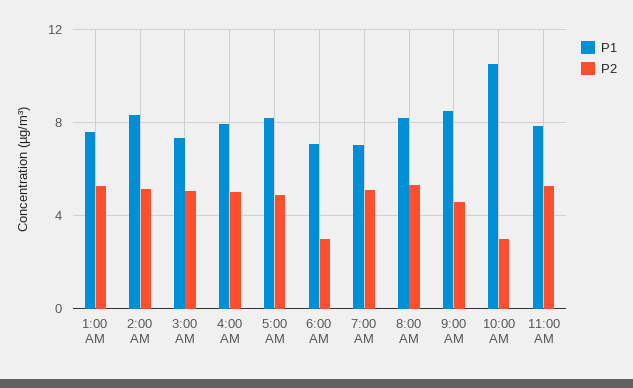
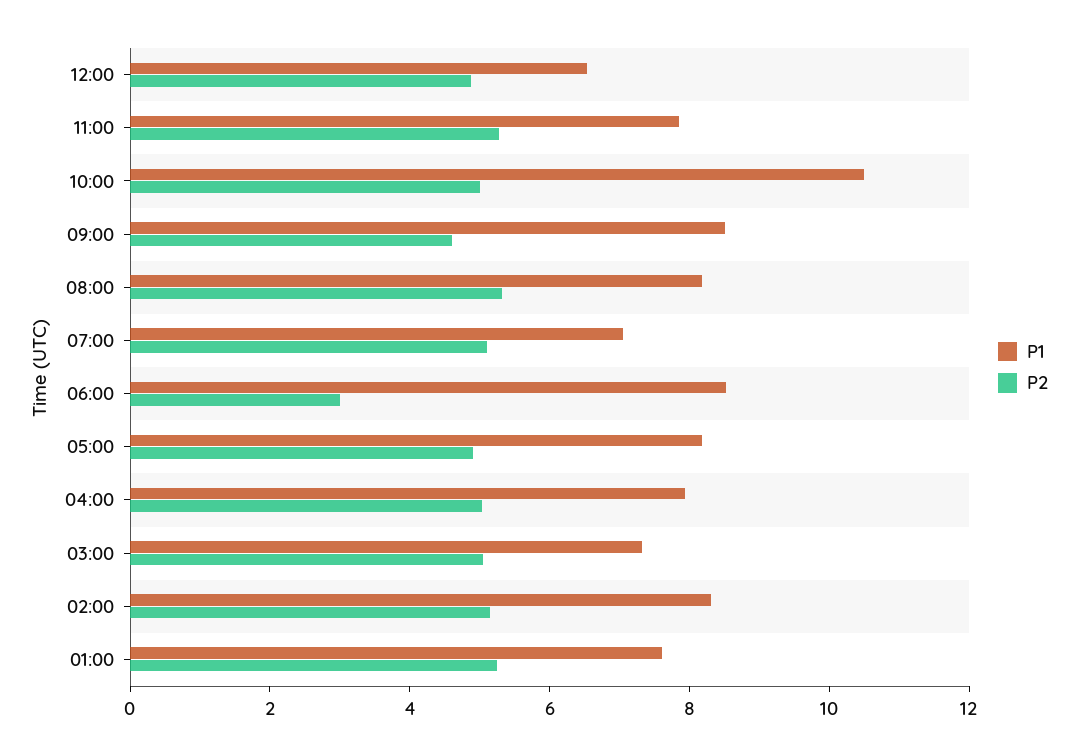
P1, 6:00 AM: 7 -> 8.5
P2, 10:00 AM: 3 -> 5
P1, 12:00: none -> 6.5
P2, 12:00: none -> 5

